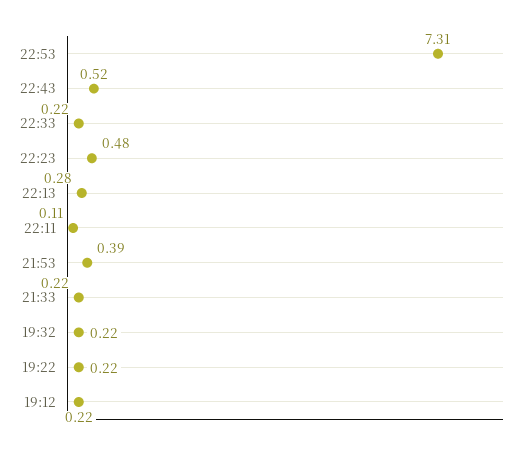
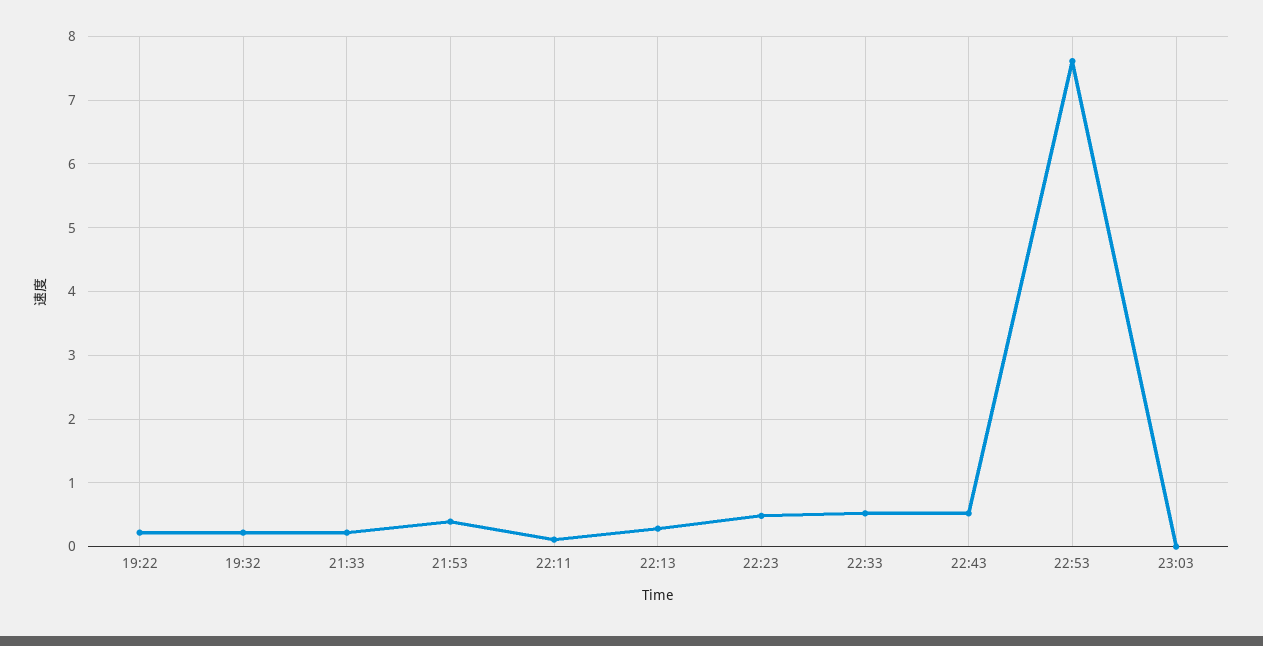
22:53: 7.31 -> 7.6
22:33: 0.22 -> 0.5
19:12: 0.22 -> none
23:03: none -> 0

